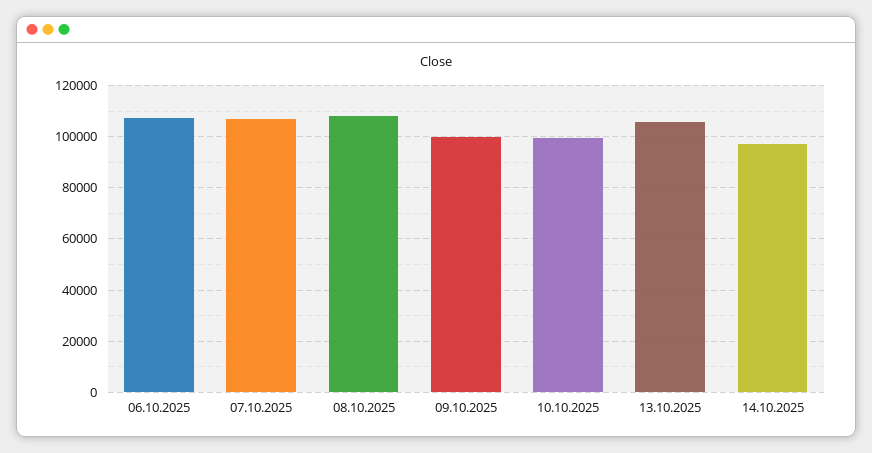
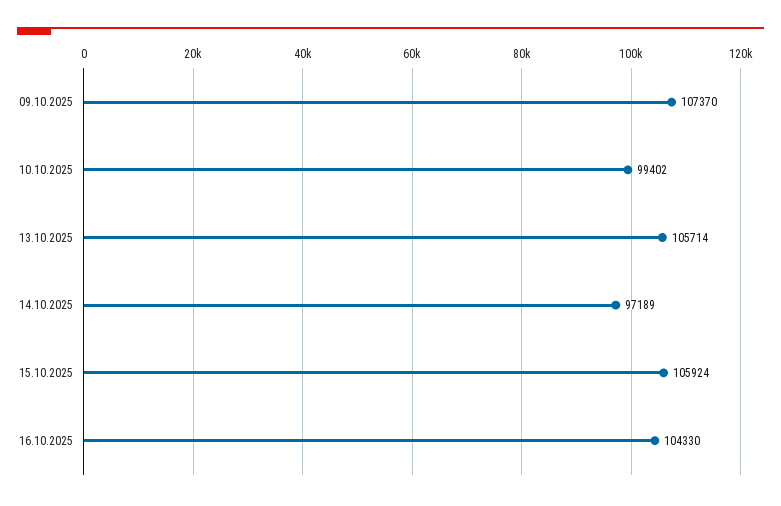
06.10.2025: 107500 -> none
07.10.2025: 107500 -> none
08.10.2025: 107500 -> none
09.10.2025: 100000 -> 107370
15.10.2025: none -> 105924
16.10.2025: none -> 104330

